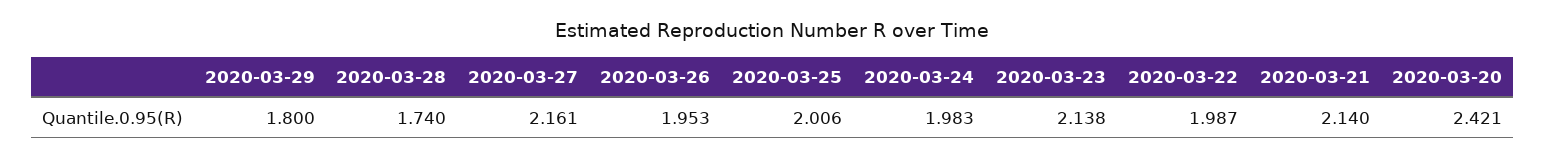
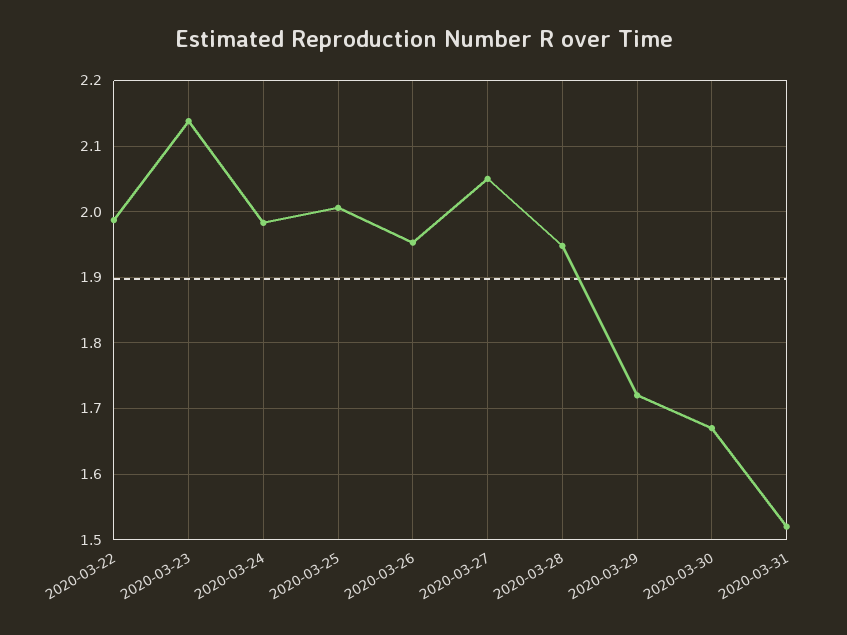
2020-03-29: 1.8 -> 1.72
2020-03-28: 1.74 -> 1.95
2020-03-27: 2.161 -> 2.05
2020-03-21: 2.14 -> none
2020-03-20: 2.421 -> none
2020-03-30: none -> 1.67
2020-03-31: none -> 1.52

